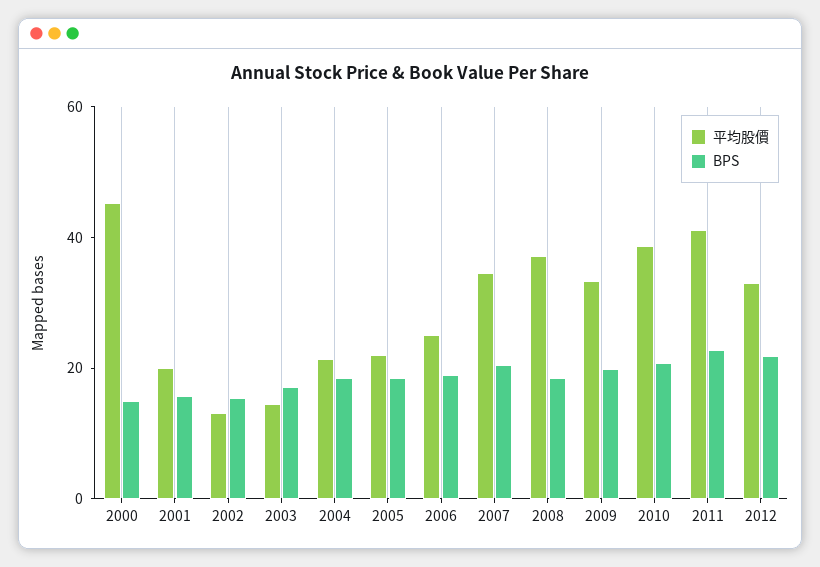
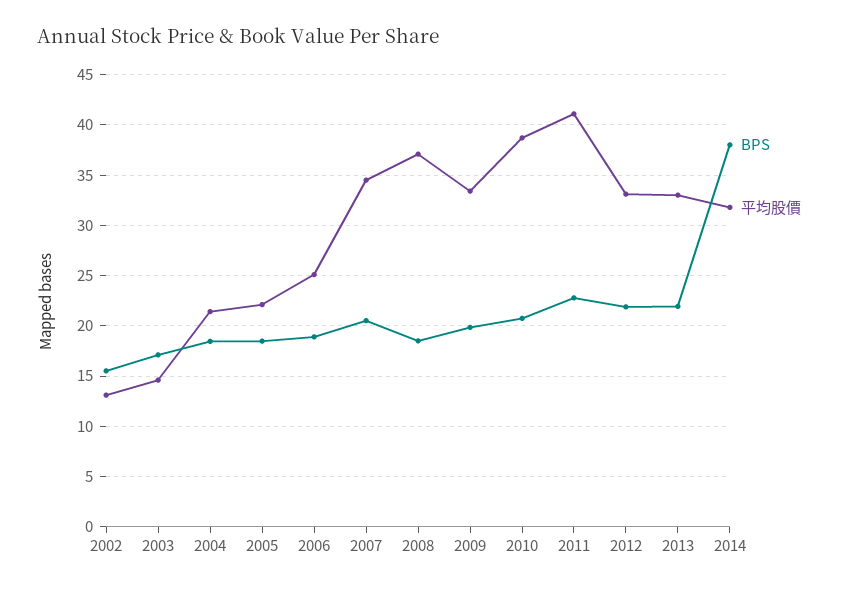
平均股價, 2000: 45 -> none
BPS, 2000: 15 -> none
平均股價, 2001: 20 -> none
BPS, 2001: 15 -> none
BPS, 2013: none -> 22
平均股價, 2013: none -> 33
BPS, 2014: none -> 38
平均股價, 2014: none -> 32

